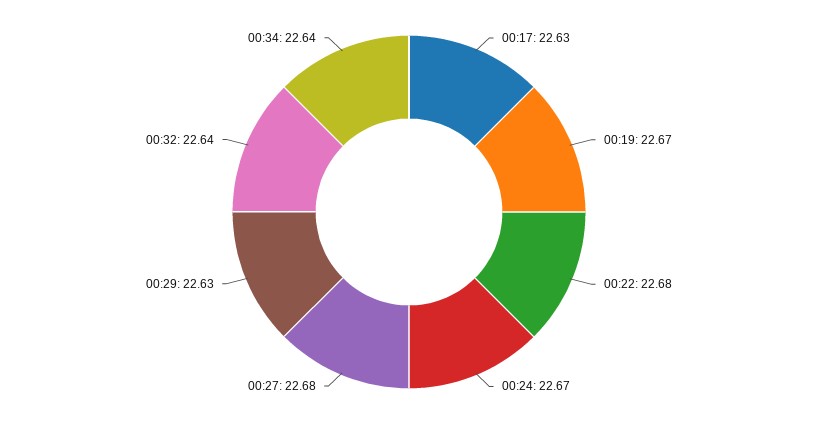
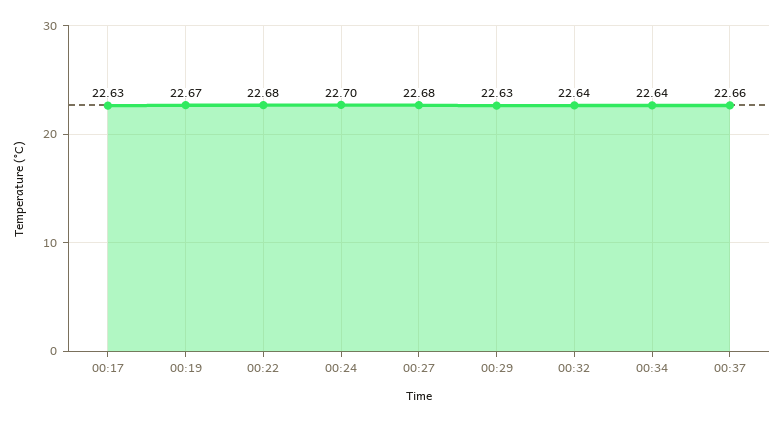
00:24: 22.67 -> 22.7
00:37: none -> 22.66

